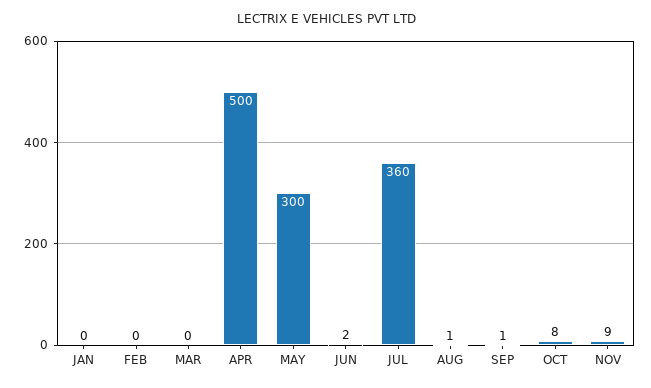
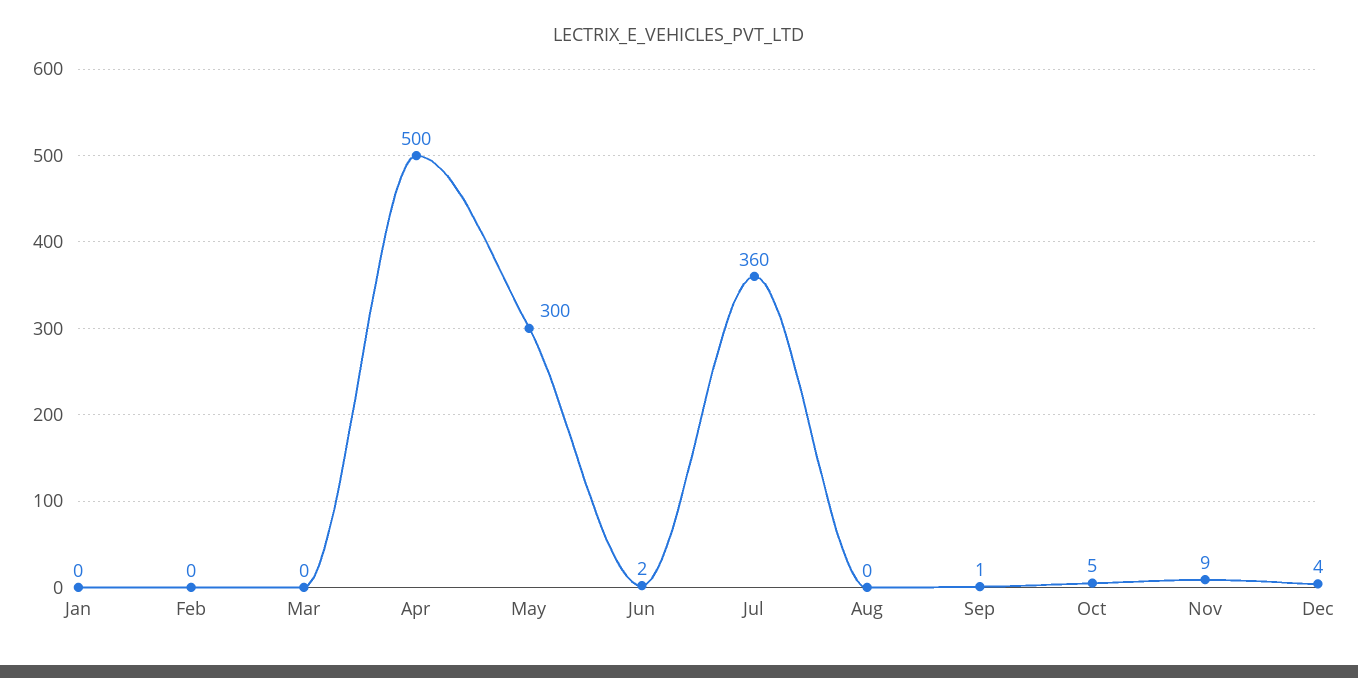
AUG: 1 -> 0
OCT: 8 -> 5
Dec: none -> 4

